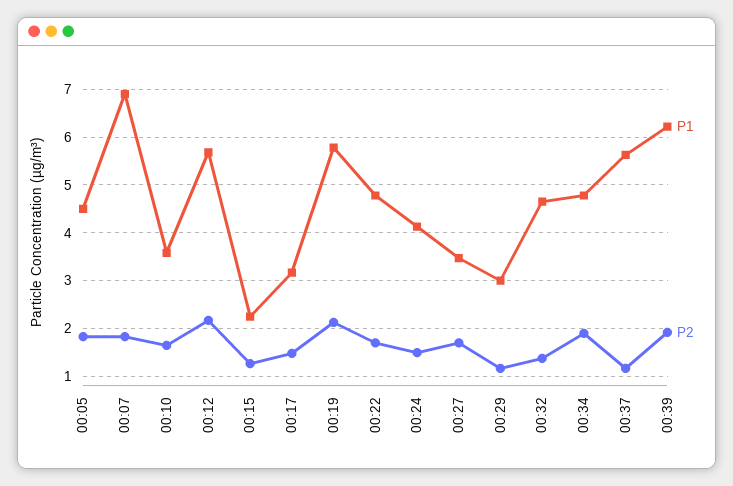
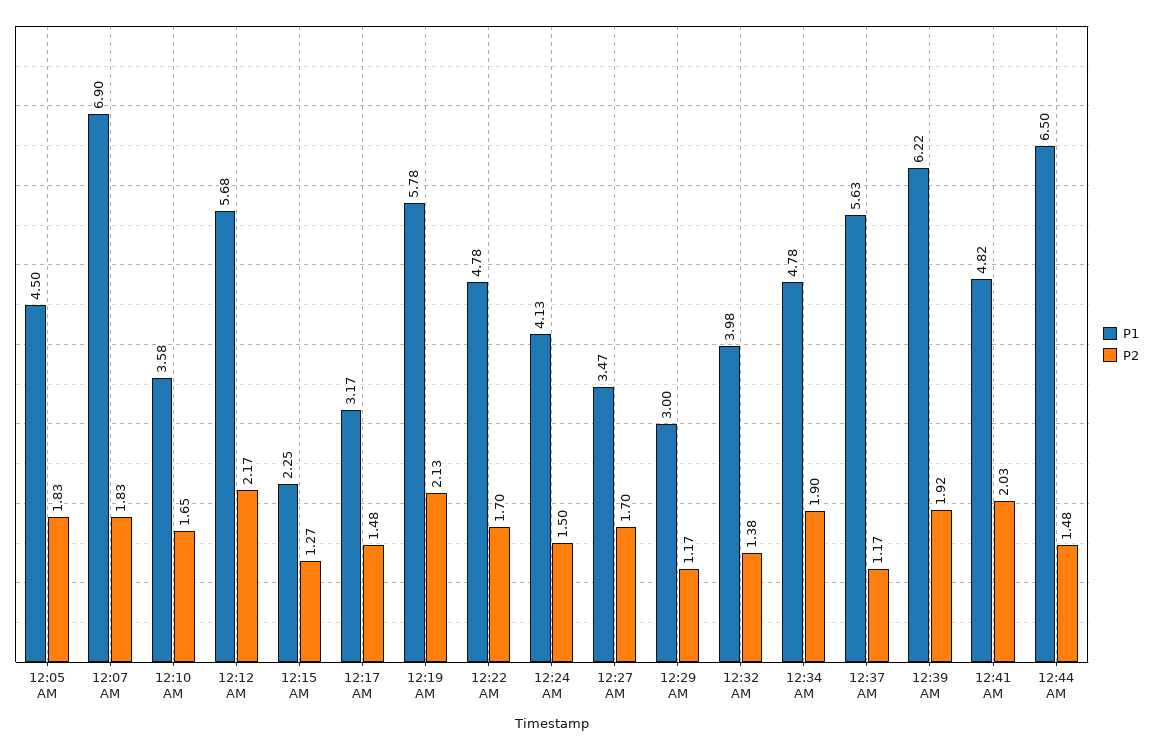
P1, 00:32: 4.6 -> 3.98
P1, 12:41 AM: none -> 4.82
P2, 12:41 AM: none -> 2.03
P1, 12:44 AM: none -> 6.5
P2, 12:44 AM: none -> 1.48

